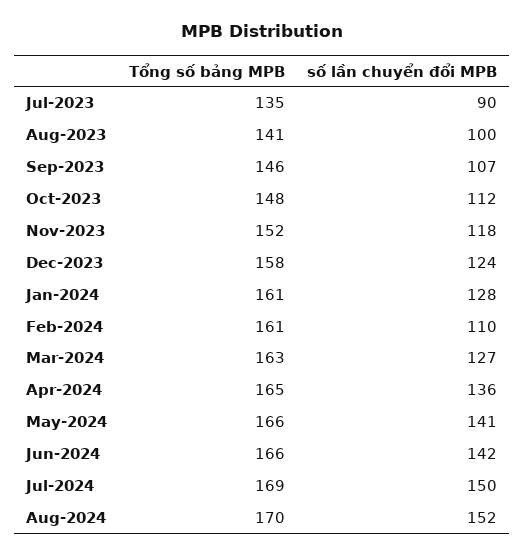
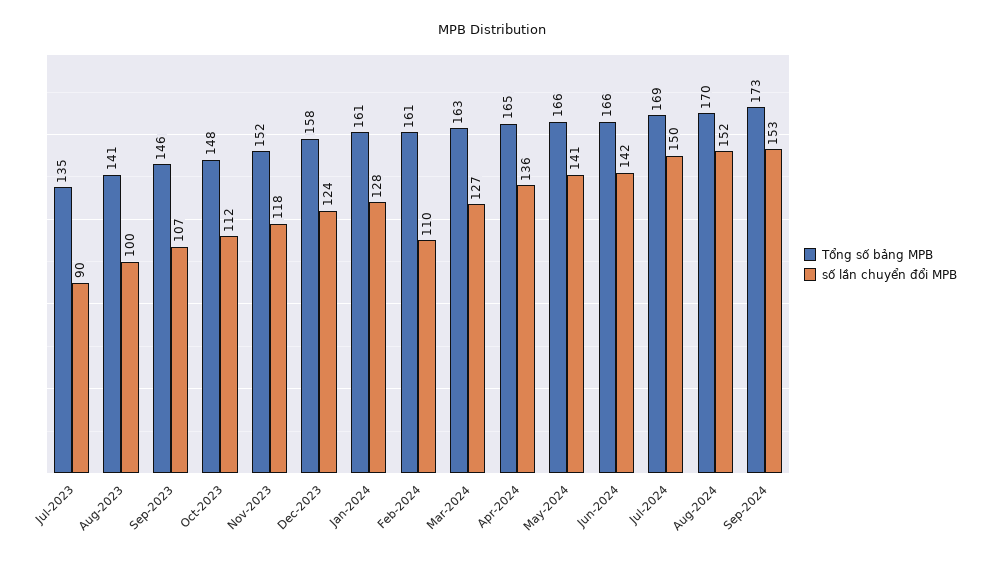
Tổng số bảng MPB, Sep-2024: none -> 173
số lần chuyển đổi MPB, Sep-2024: none -> 153

